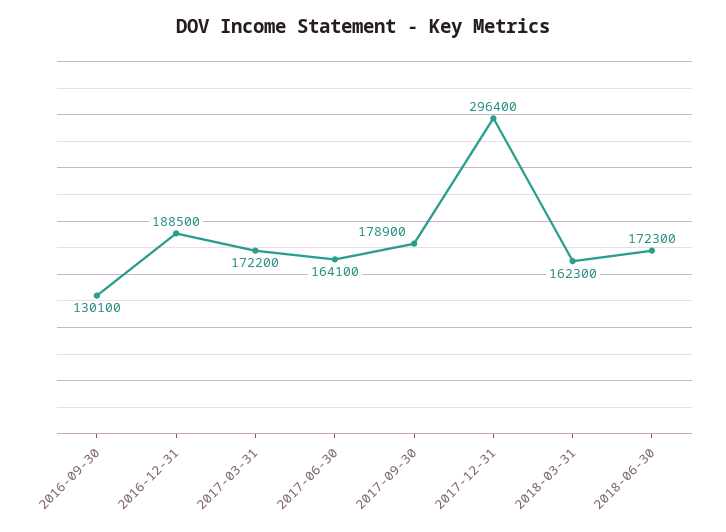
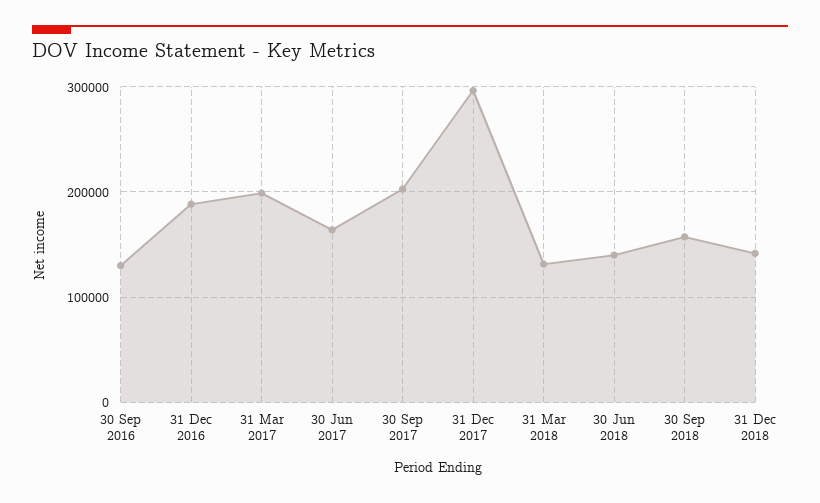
2017-03-31: 172200 -> 200000
2017-09-30: 178900 -> 200000
2018-03-31: 162300 -> 130000
2018-06-30: 172300 -> 140000
30 Sep 2018: none -> 160000
31 Dec 2018: none -> 140000

